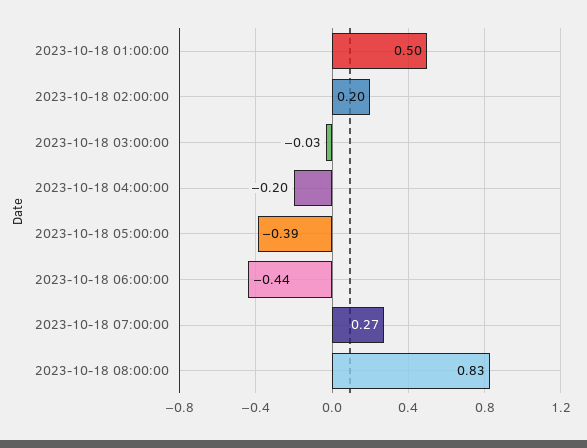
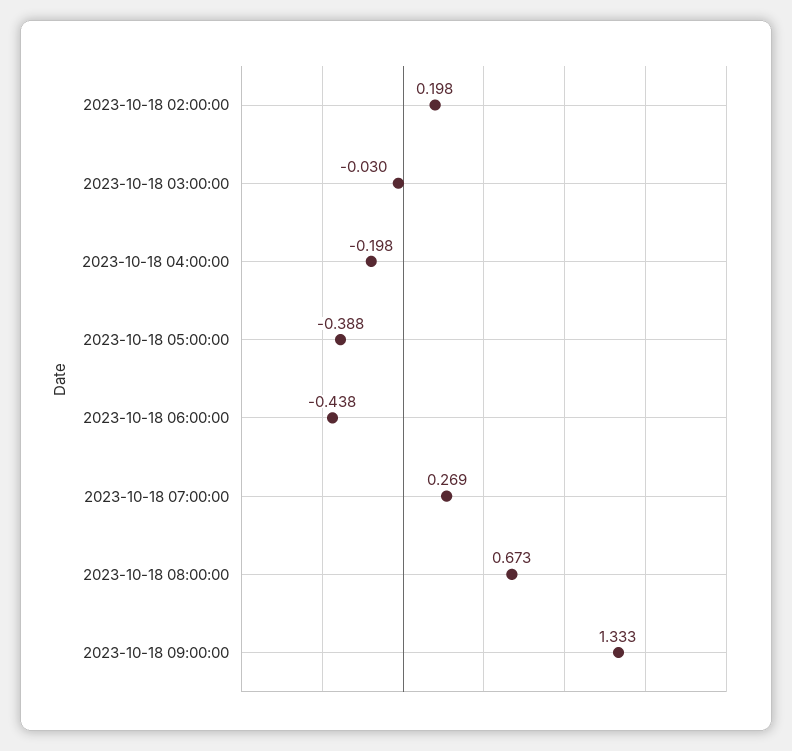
2023-10-18 01:00:00: 0.5 -> none
2023-10-18 08:00:00: 0.83 -> 0.673
2023-10-18 09:00:00: none -> 1.333

